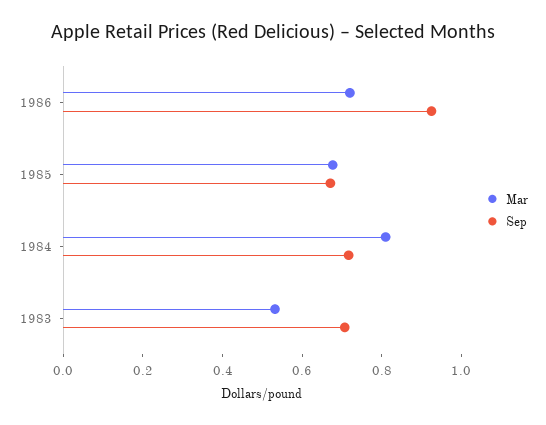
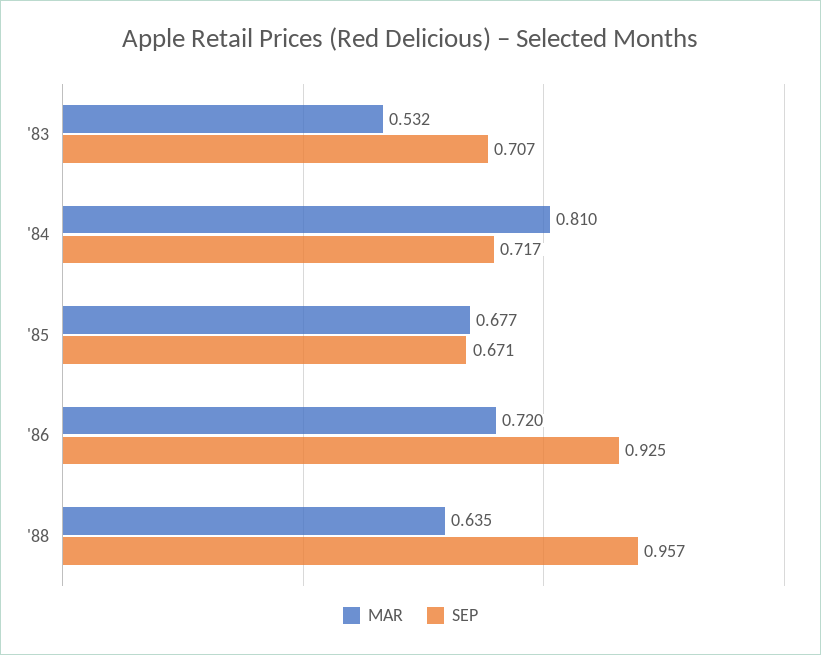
Mar, '88: none -> 0.635
Sep, '88: none -> 0.957

